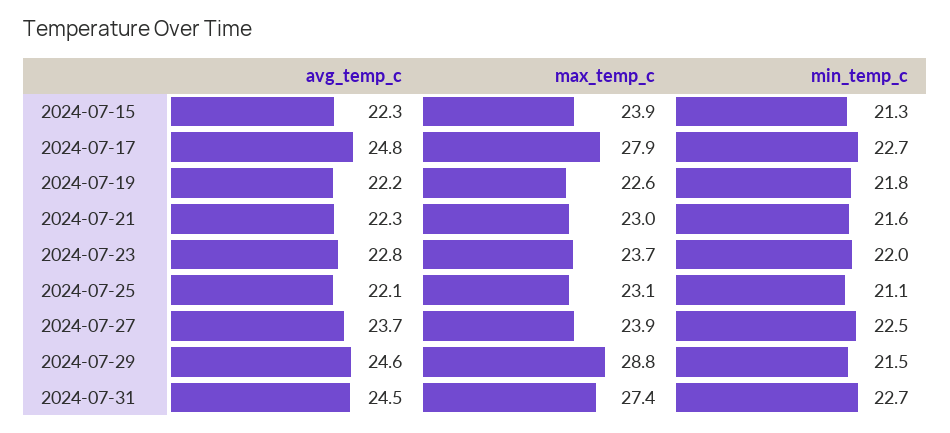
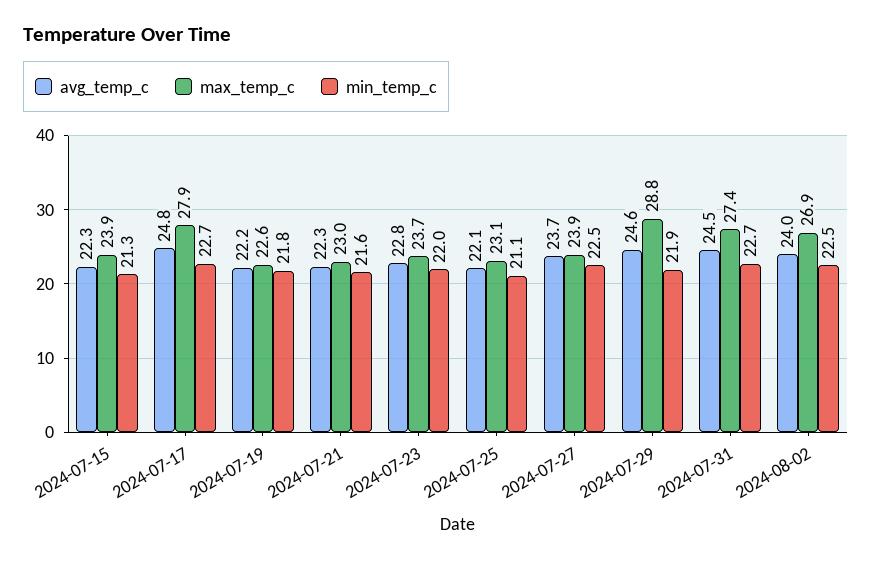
min_temp_c, 2024-07-29: 21.5 -> 21.9
avg_temp_c, 2024-08-02: none -> 24
max_temp_c, 2024-08-02: none -> 26.9
min_temp_c, 2024-08-02: none -> 22.5

